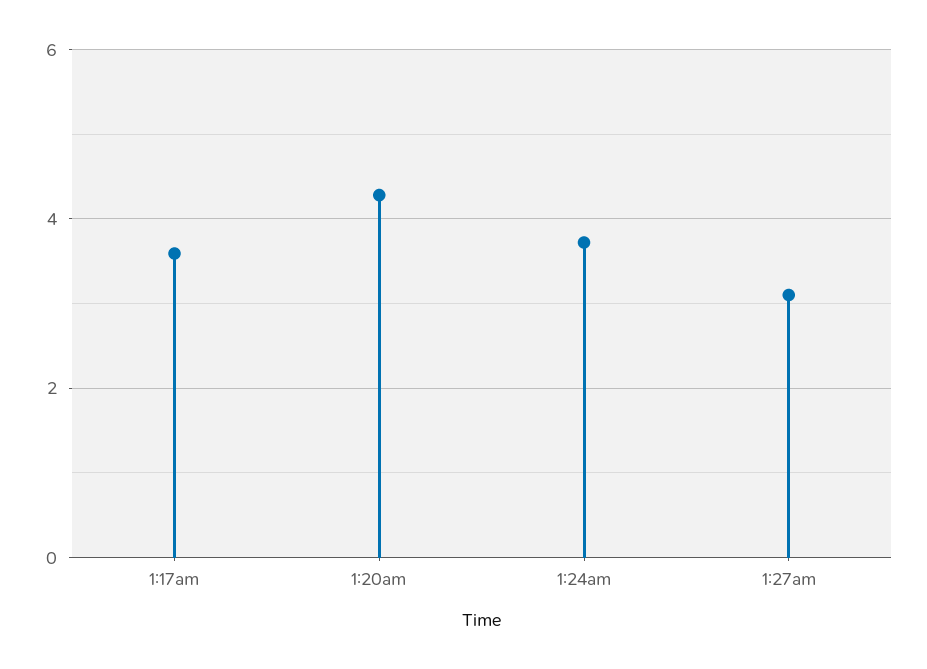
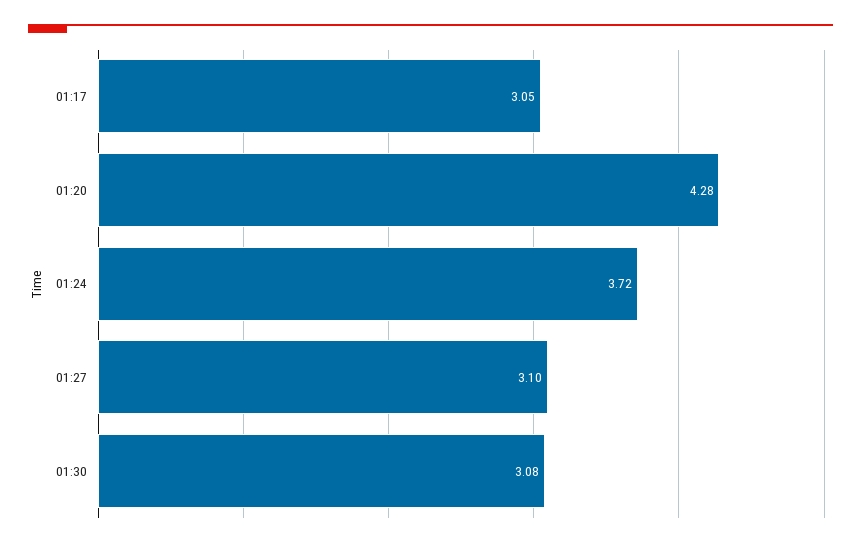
1:17am: 3.6 -> 3.05
01:30: none -> 3.08

